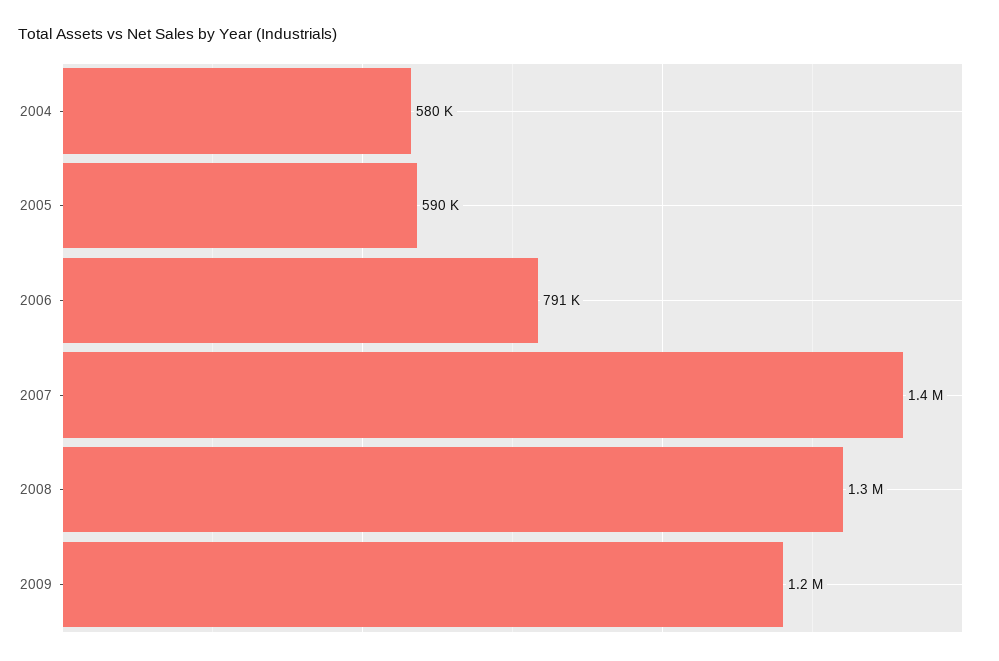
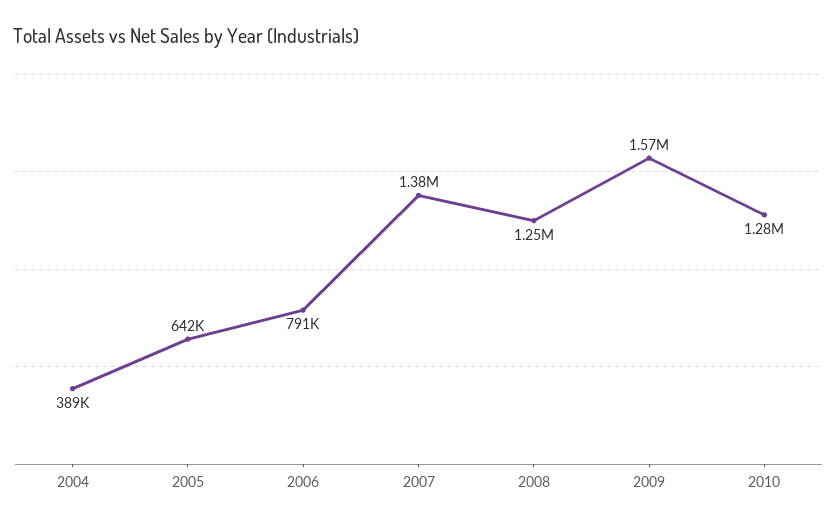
2004: 580000 -> 389000
2005: 590000 -> 642000
2009: 1200000 -> 1570000
2010: none -> 1280000

